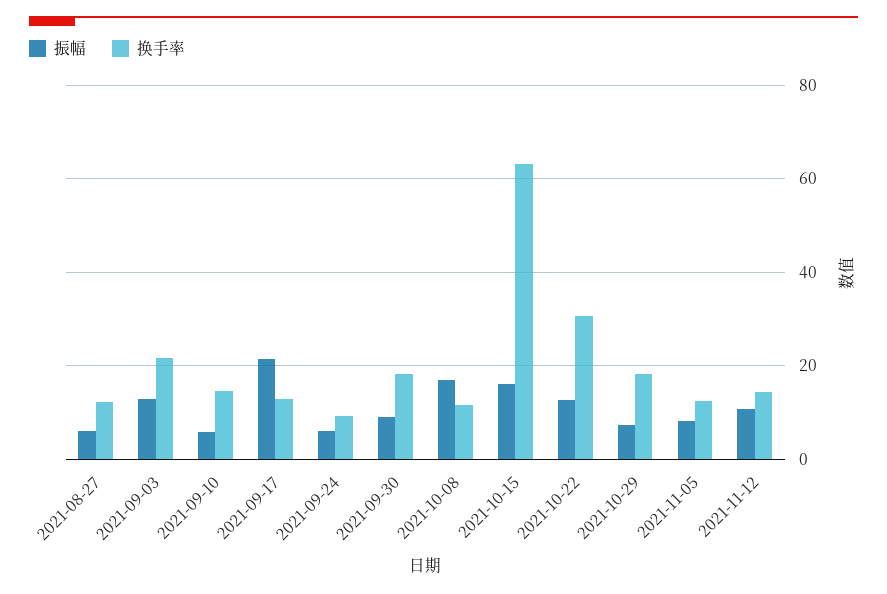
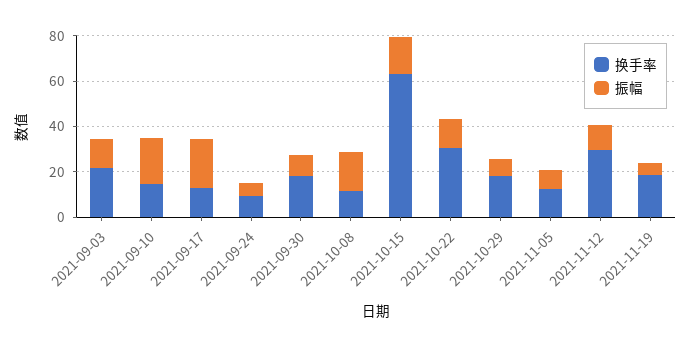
振幅, 2021-08-27: 6 -> none
换手率, 2021-08-27: 12 -> none
振幅, 2021-09-10: 6 -> 20
换手率, 2021-11-12: 14 -> 30
换手率, 2021-11-19: none -> 20
振幅, 2021-11-19: none -> 5

